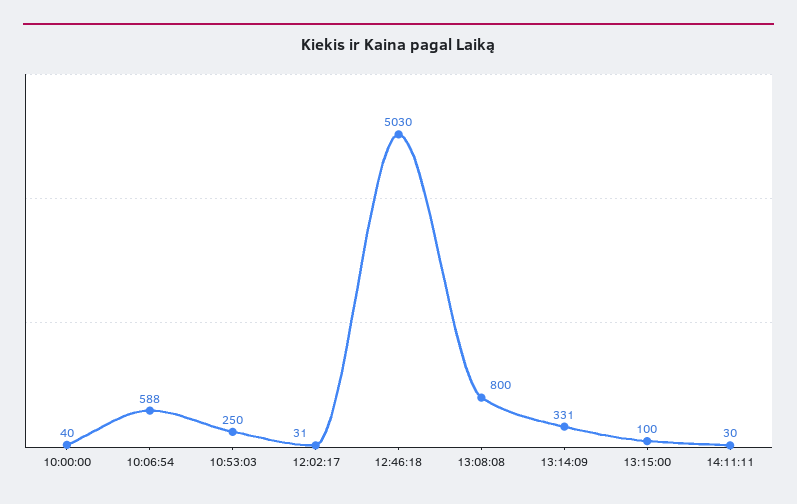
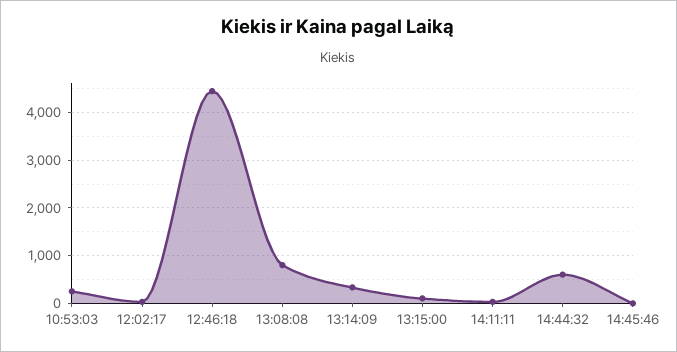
10:00:00: 40 -> none
10:06:54: 588 -> none
12:46:18: 5030 -> 4400
14:44:32: none -> 600
14:45:46: none -> 0

